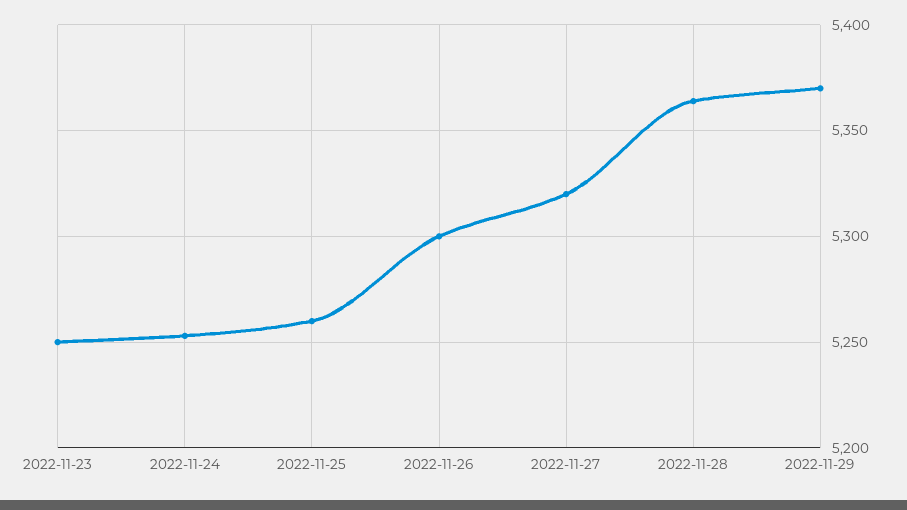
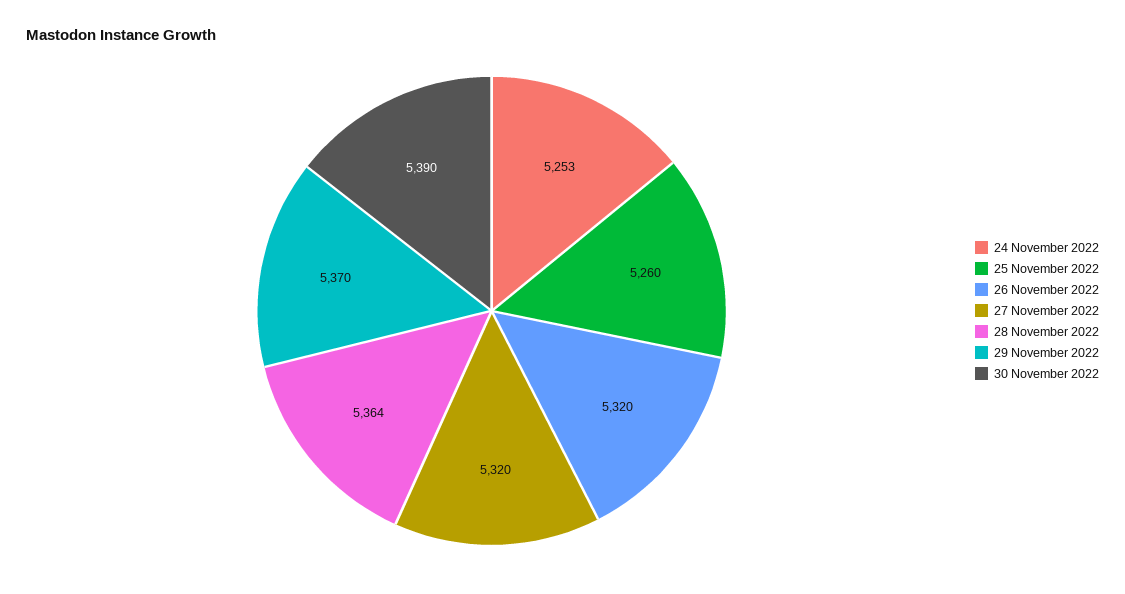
2022-11-23: 5250 -> none
2022-11-26: 5300 -> 5320
30 November 2022: none -> 5390

